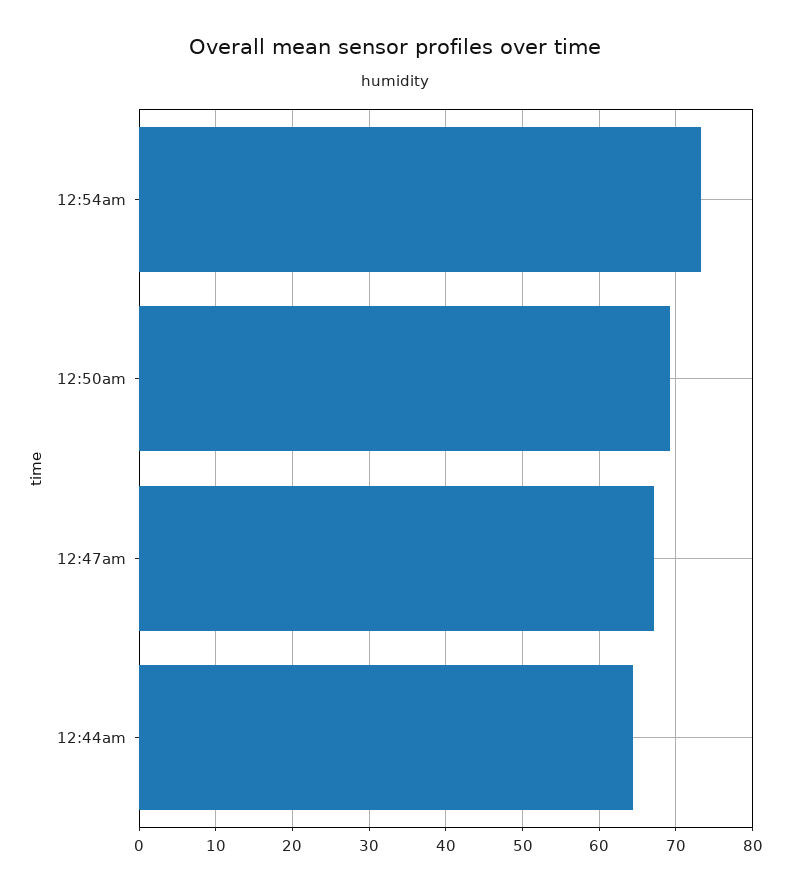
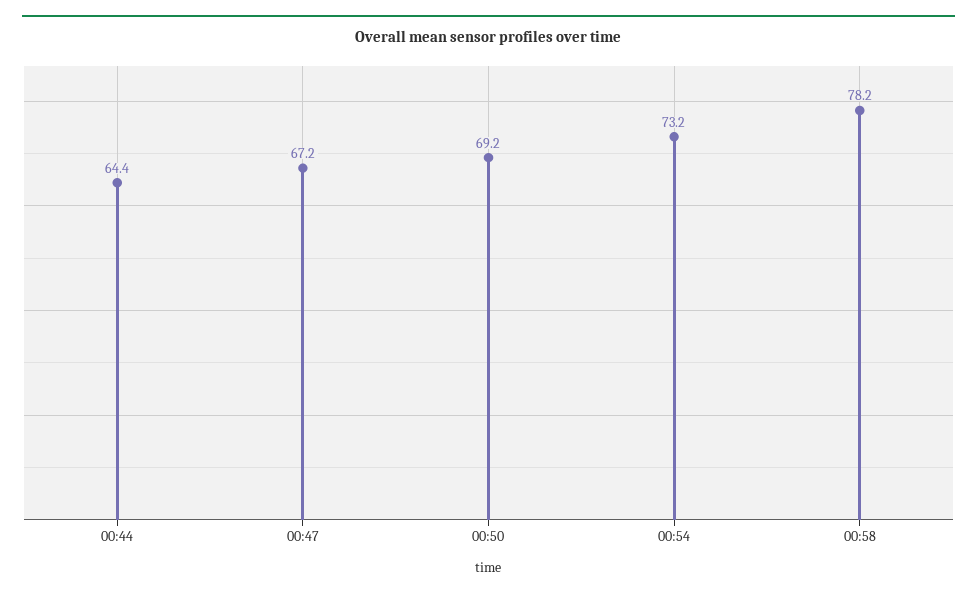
00:58: none -> 78.2

